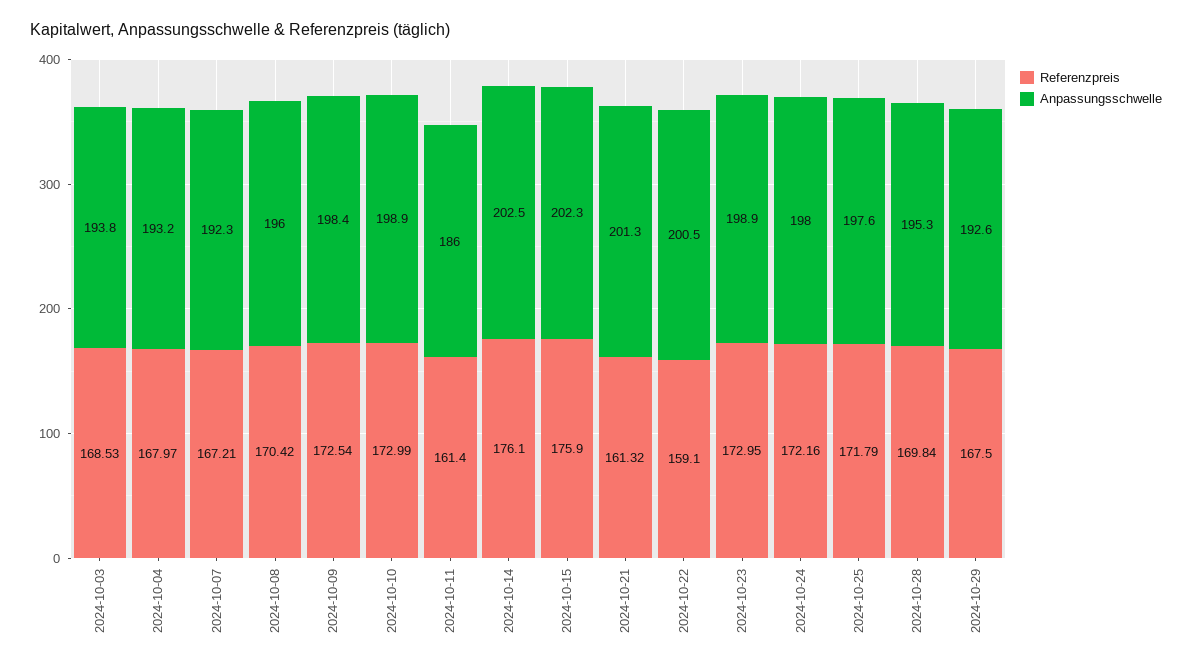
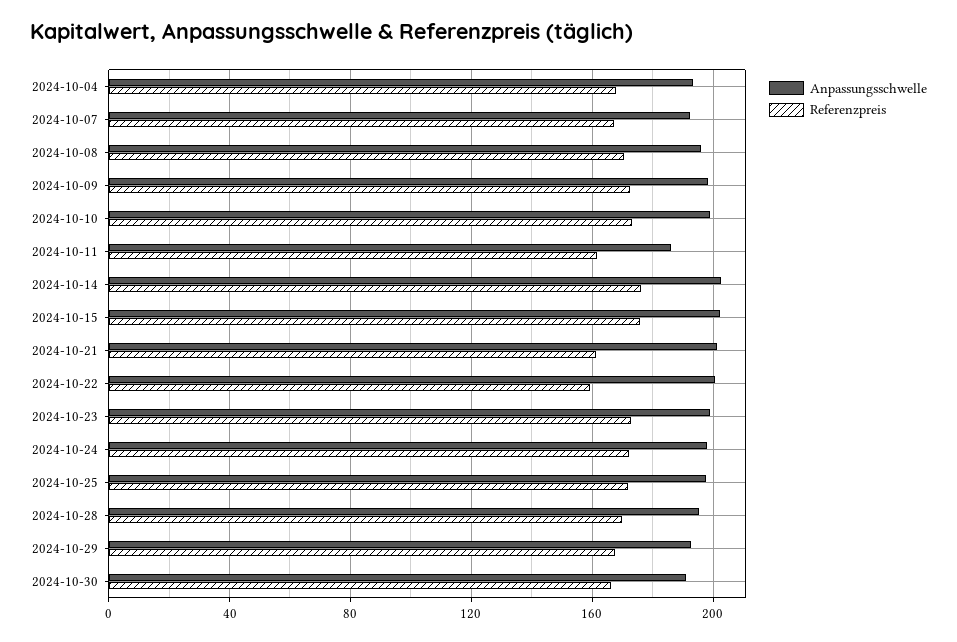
Referenzpreis, 2024-10-03: 168.53 -> none
Anpassungsschwelle, 2024-10-03: 193.8 -> none
Anpassungsschwelle, 2024-10-30: none -> 190
Referenzpreis, 2024-10-30: none -> 165

